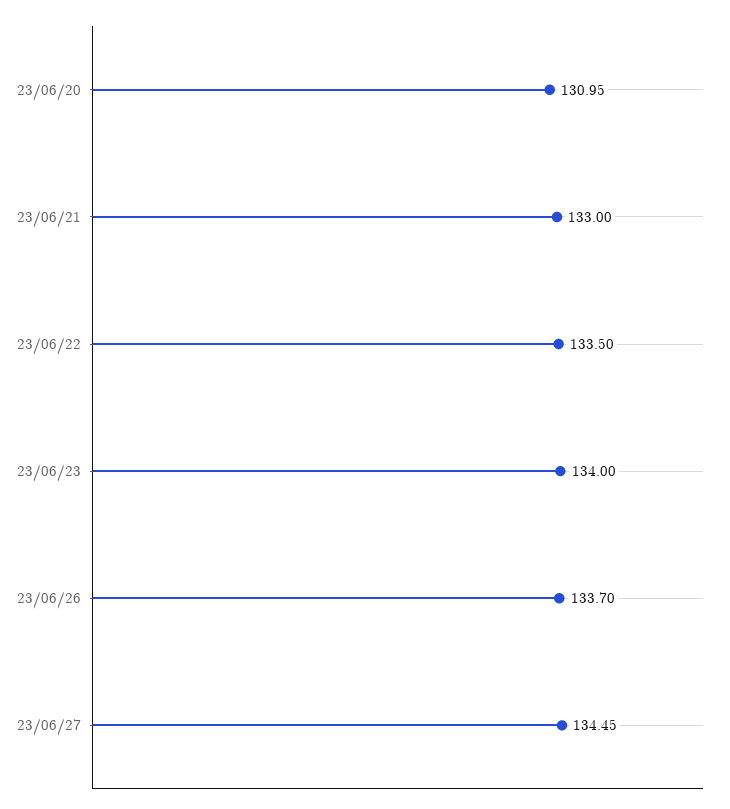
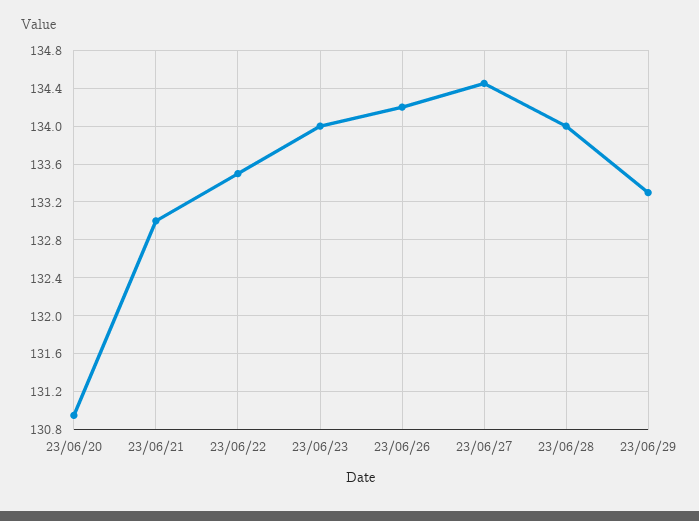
23/06/26: 133.7 -> 134.2
23/06/28: none -> 134
23/06/29: none -> 133.3

